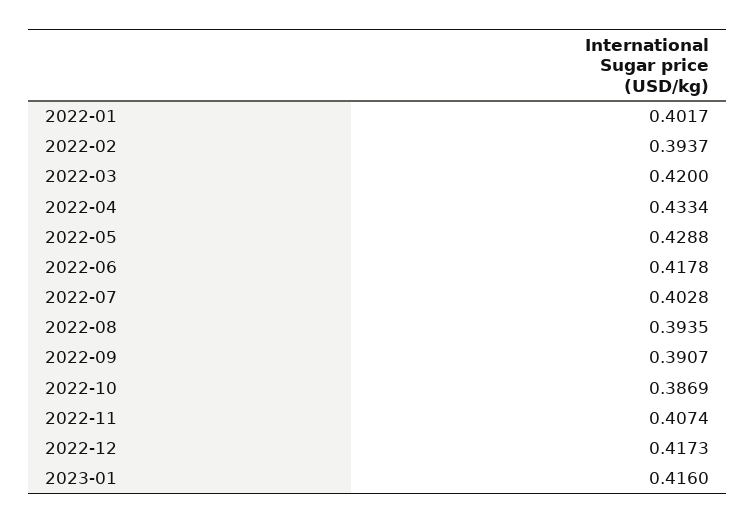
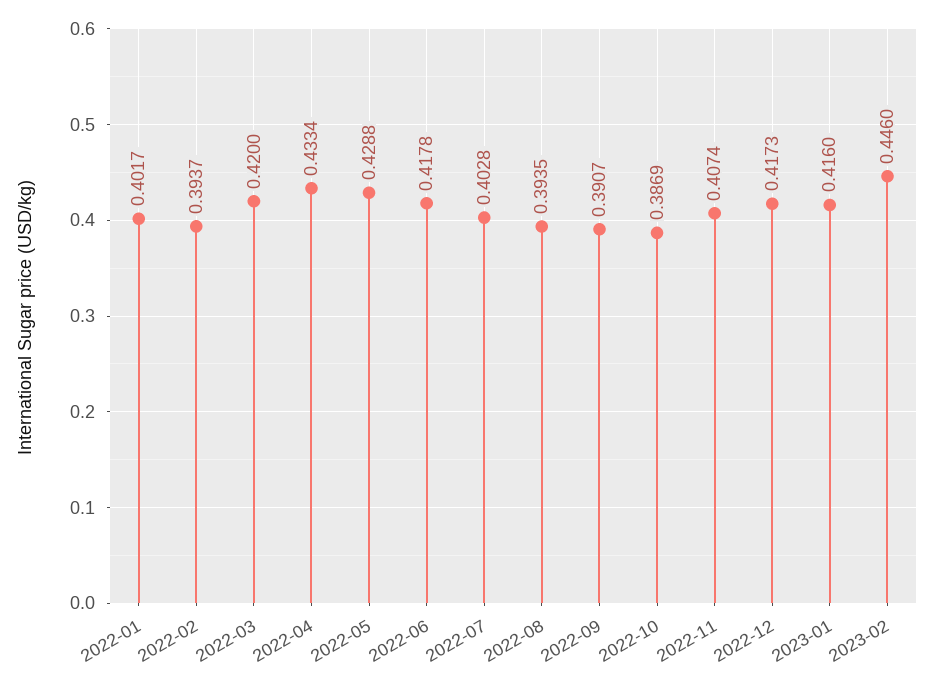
2023-02: none -> 0.446

